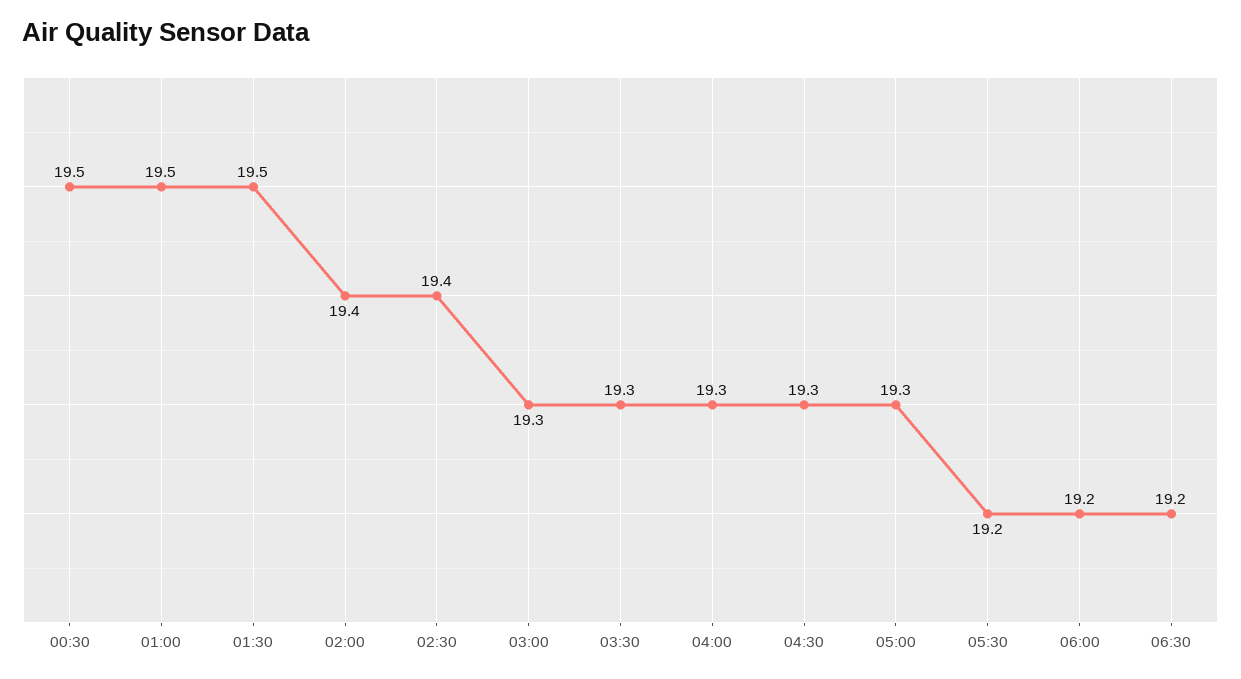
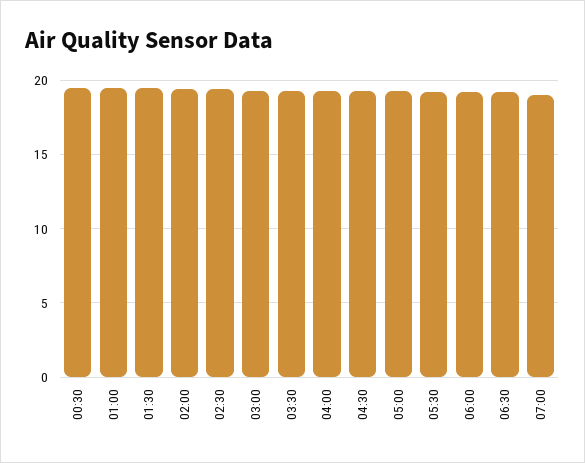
07:00: none -> 19

